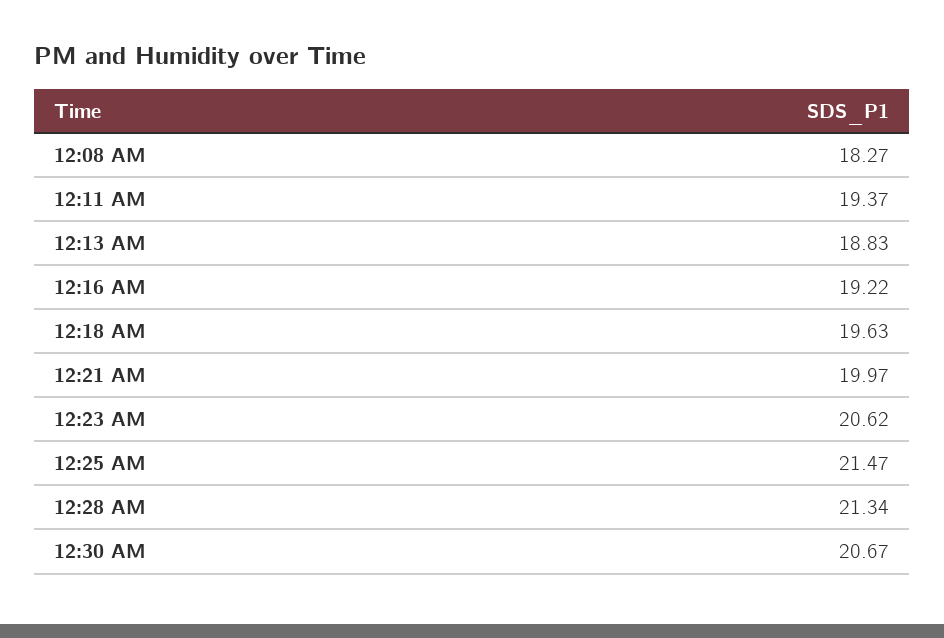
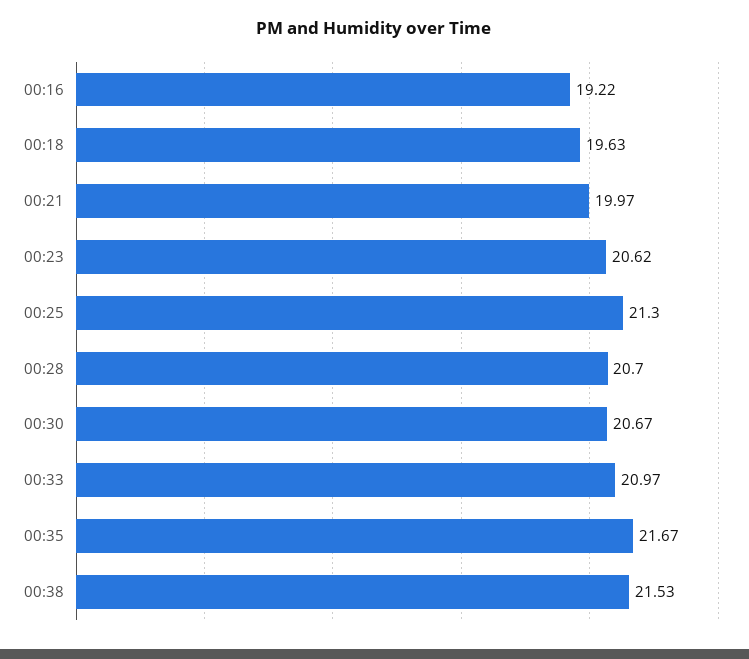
12:08 AM: 18.27 -> none
12:11 AM: 19.37 -> none
12:13 AM: 18.83 -> none
12:25 AM: 21.47 -> 21.3
12:28 AM: 21.34 -> 20.7
00:33: none -> 20.97
00:35: none -> 21.67
00:38: none -> 21.53

